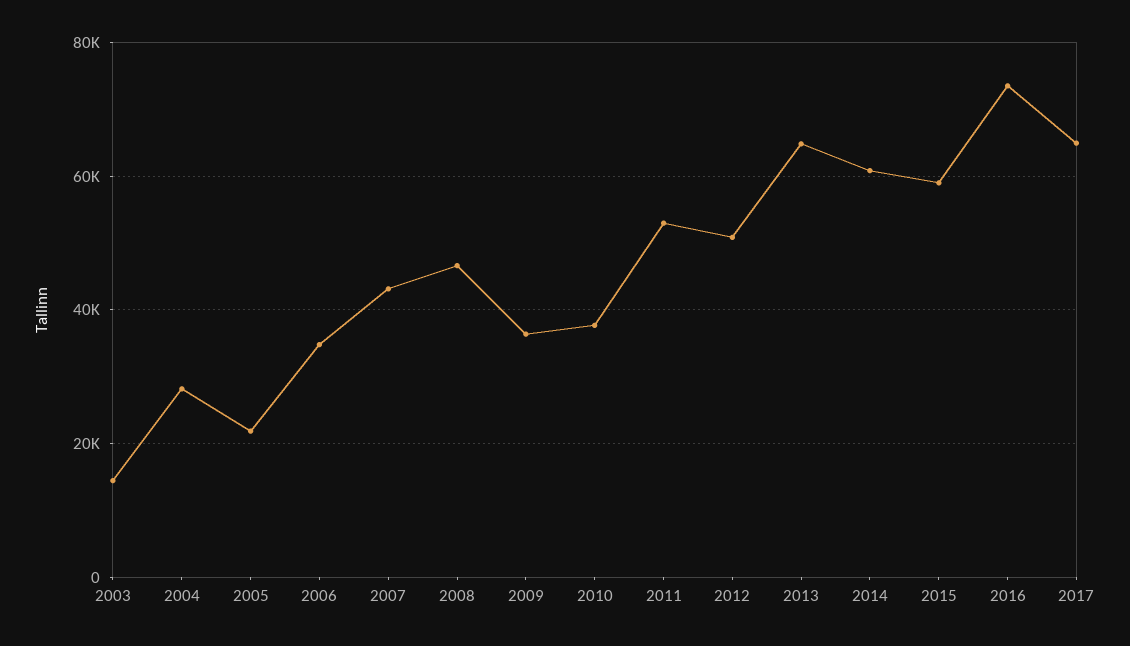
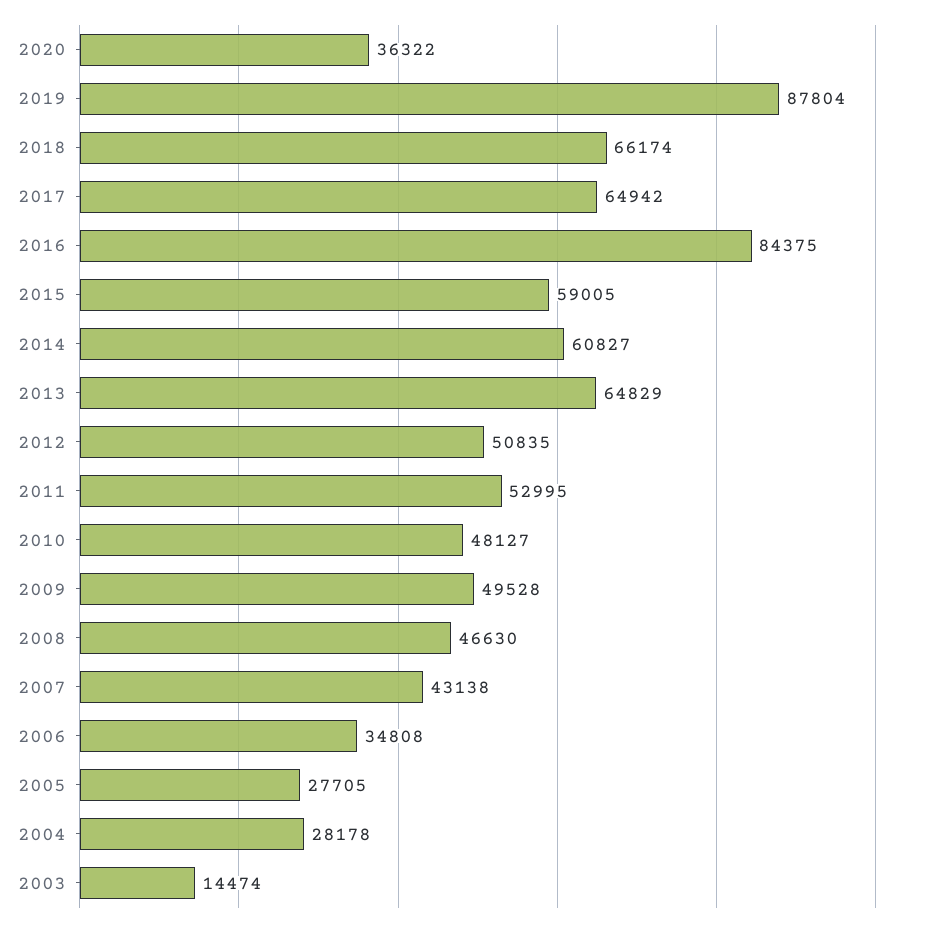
2005: 22000 -> 27705
2009: 36000 -> 49528
2010: 38000 -> 48127
2016: 74000 -> 84375
2020: none -> 36322
2019: none -> 87804
2018: none -> 66174

